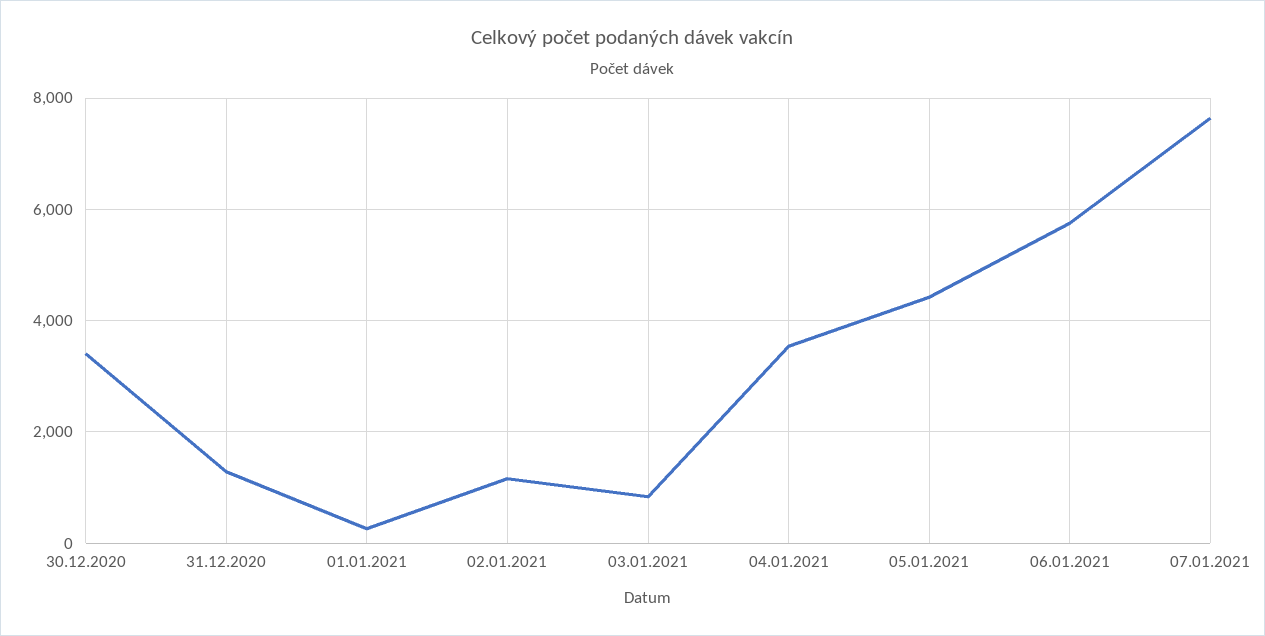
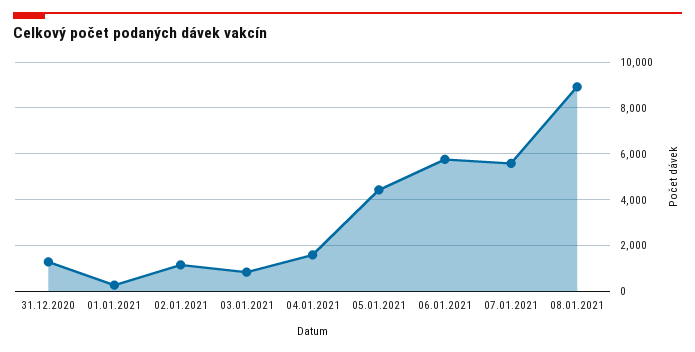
30.12.2020: 3400 -> none
04.01.2021: 3600 -> 1500
07.01.2021: 7600 -> 5500
08.01.2021: none -> 9000

